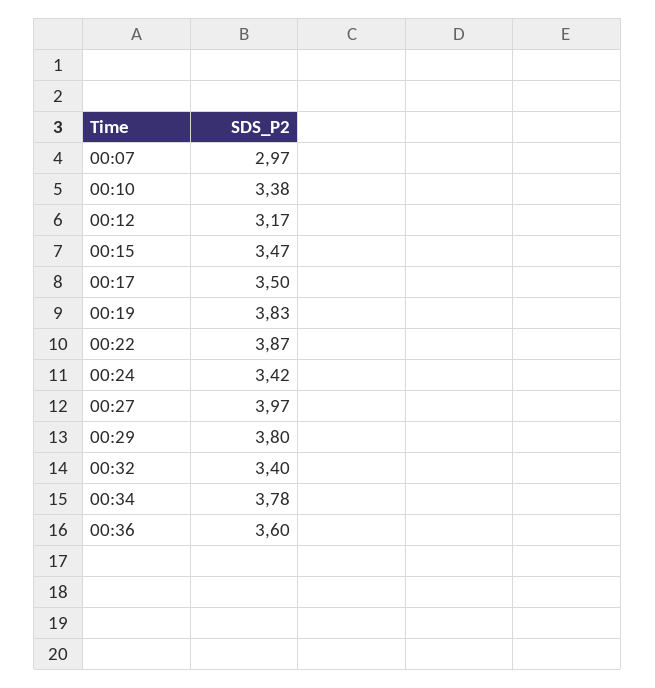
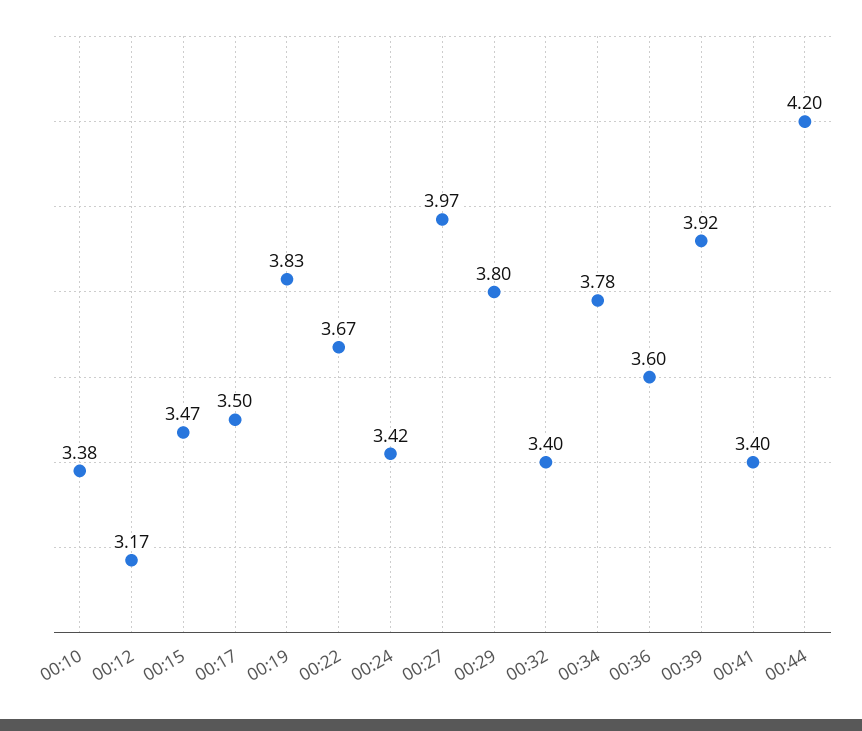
00:07: 2.97 -> none
00:22: 3.87 -> 3.67
00:39: none -> 3.92
00:41: none -> 3.4
00:44: none -> 4.2

